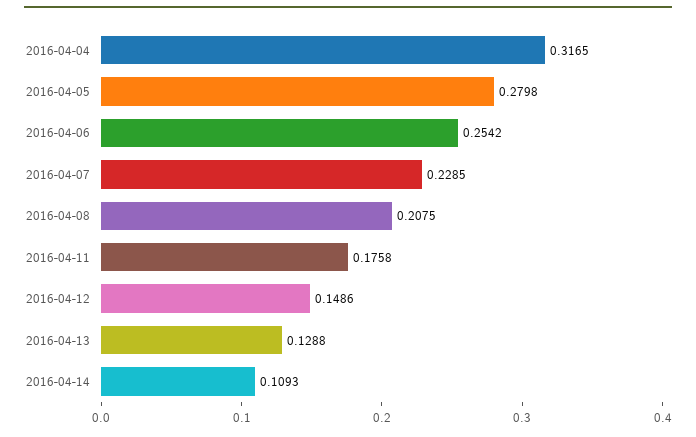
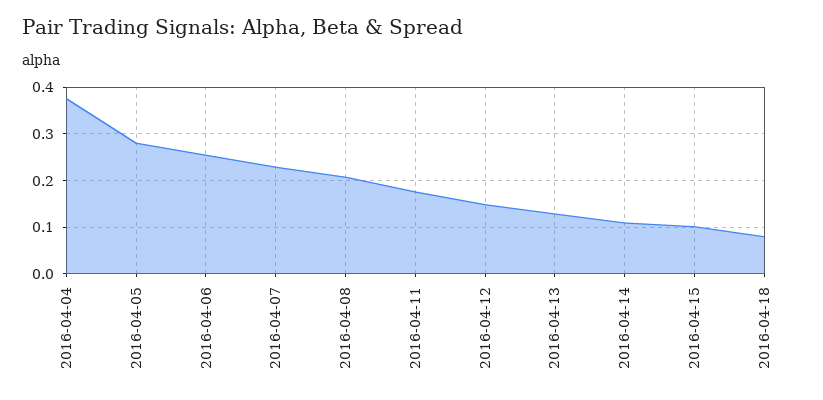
2016-04-04: 0.3165 -> 0.38
2016-04-15: none -> 0.1
2016-04-18: none -> 0.08

